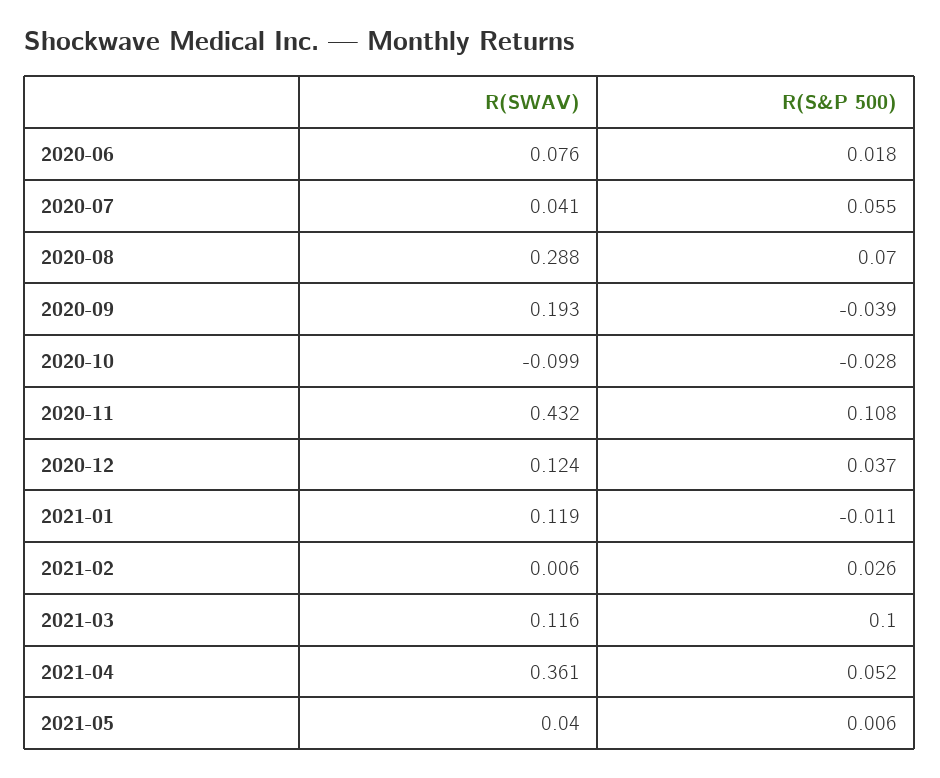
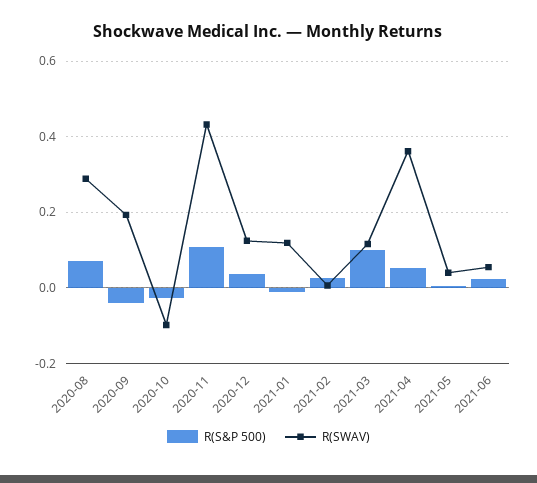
R(SWAV), 2020-06: 0.076 -> none
R(S&P 500), 2020-06: 0.018 -> none
R(SWAV), 2020-07: 0.041 -> none
R(S&P 500), 2020-07: 0.055 -> none
R(S&P 500), 2021-06: none -> 0.02
R(SWAV), 2021-06: none -> 0.06

